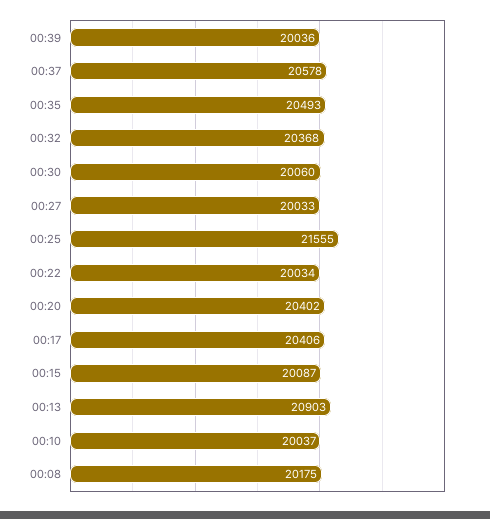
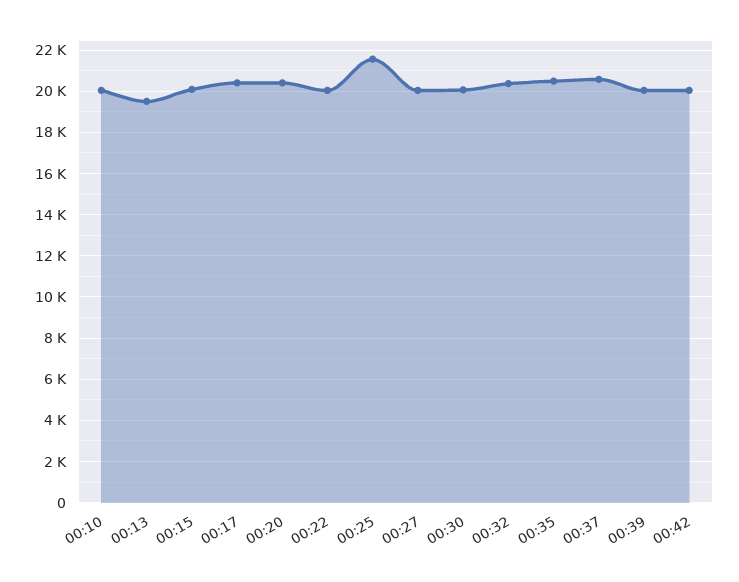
00:13: 20903 -> 19500
00:08: 20175 -> none
00:42: none -> 20000

